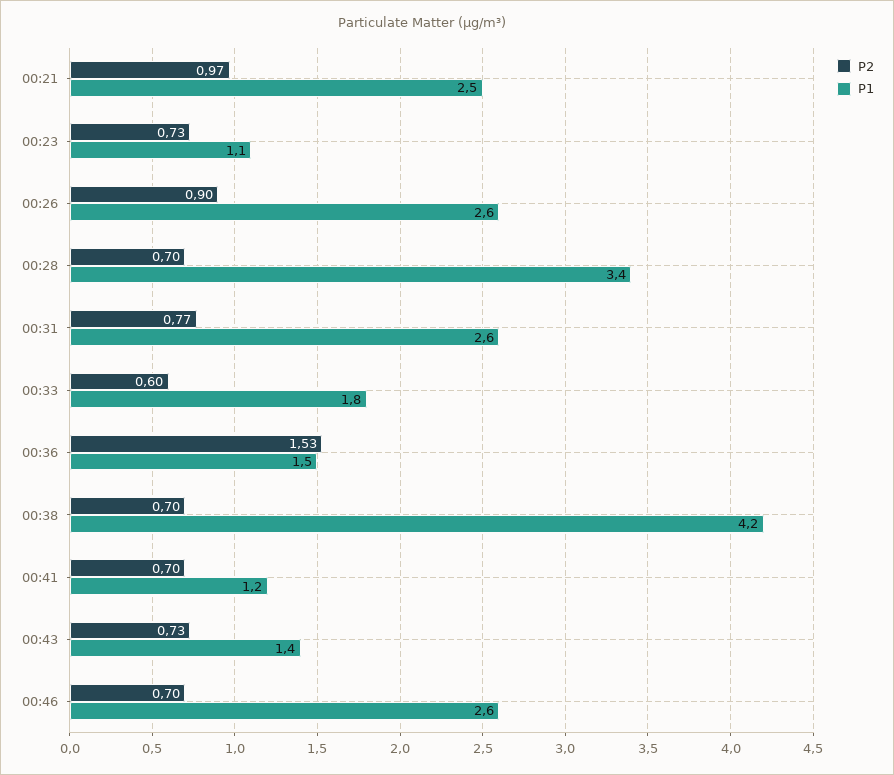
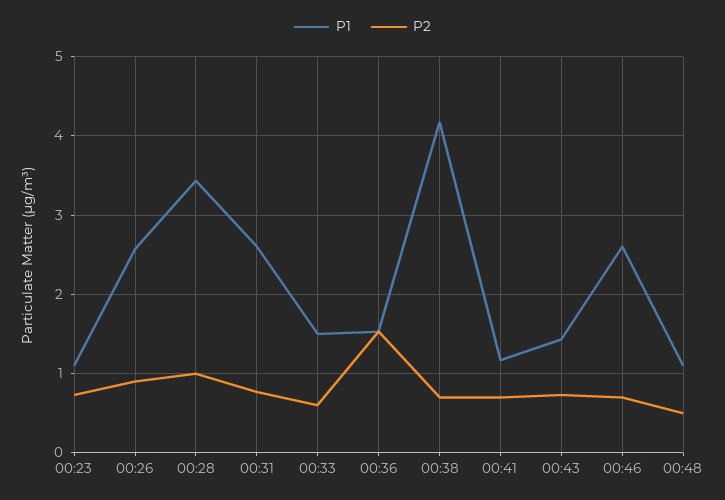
P2, 00:21: 0.97 -> none
P1, 00:21: 2.5 -> none
P2, 00:28: 0.7 -> 1
P1, 00:33: 1.8 -> 1.5
P1, 00:48: none -> 1.1
P2, 00:48: none -> 0.5

